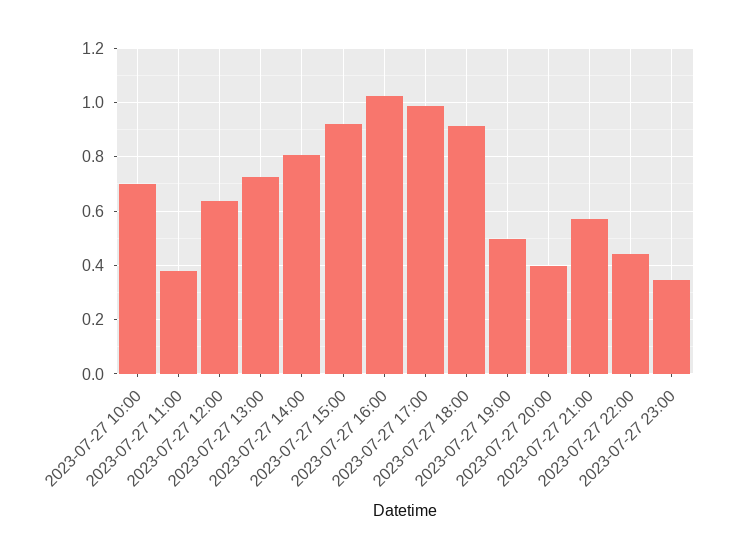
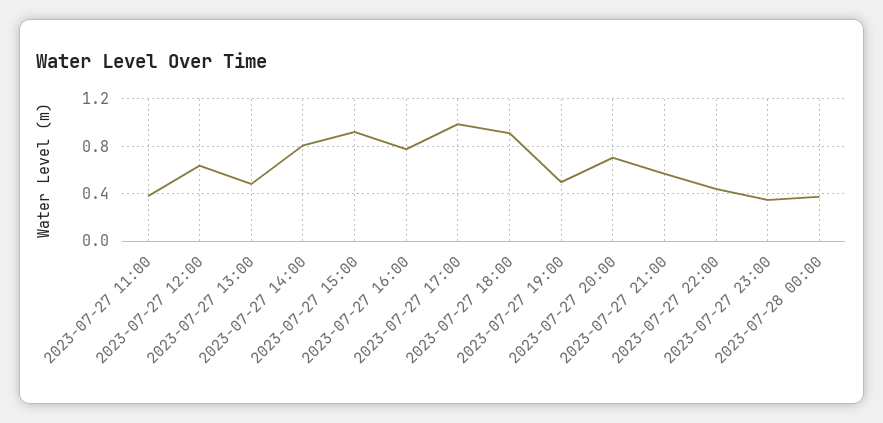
2023-07-27 10:00: 0.7 -> none
2023-07-27 13:00: 0.725 -> 0.5
2023-07-27 16:00: 1.025 -> 0.8
2023-07-27 20:00: 0.4 -> 0.7
2023-07-28 00:00: none -> 0.4

